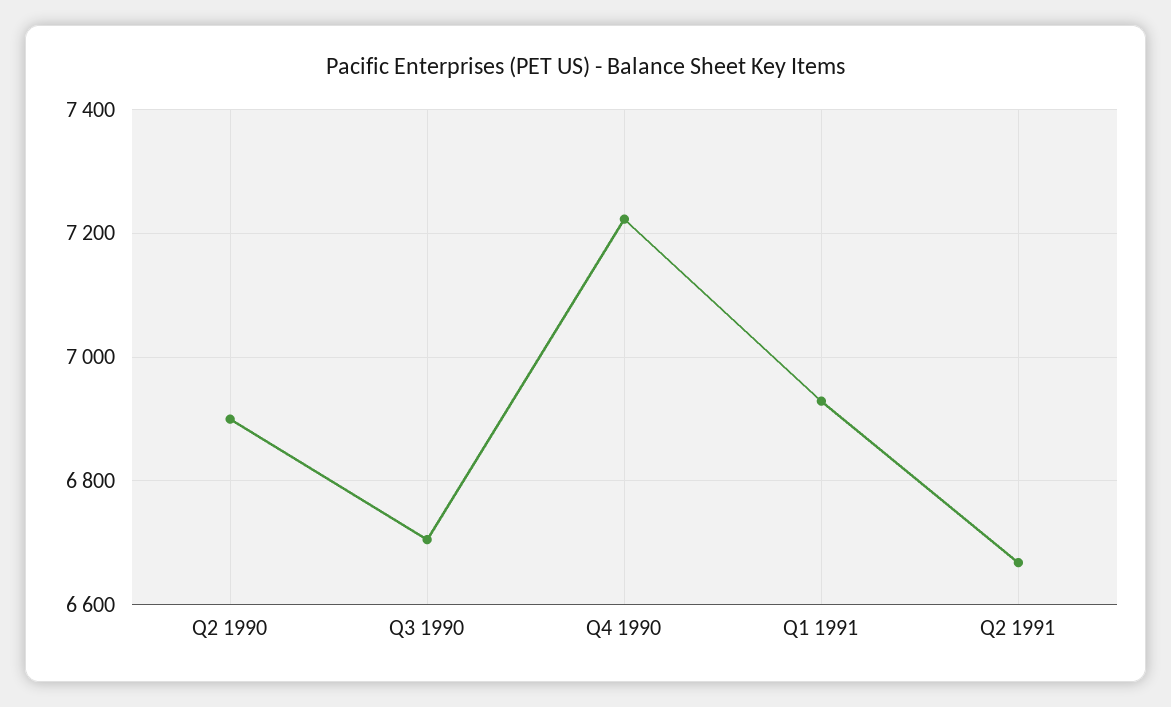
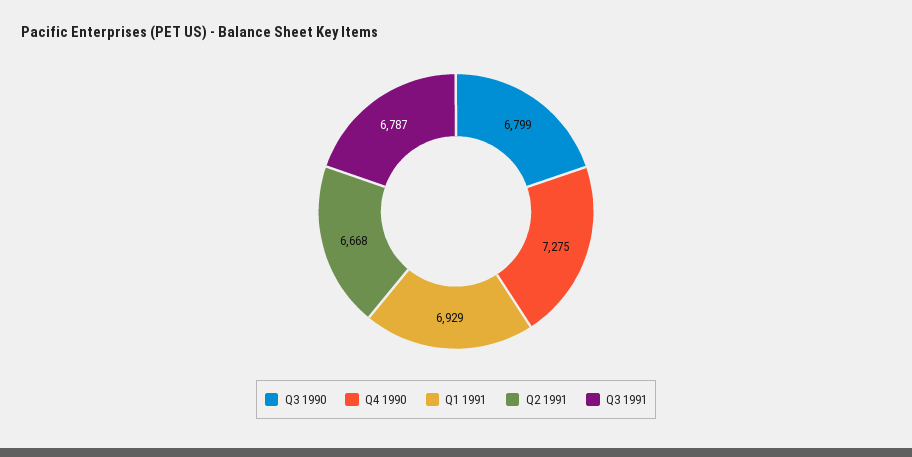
Q2 1990: 6900 -> none
Q3 1990: 6700 -> 6799
Q4 1990: 7220 -> 7275
Q3 1991: none -> 6787

